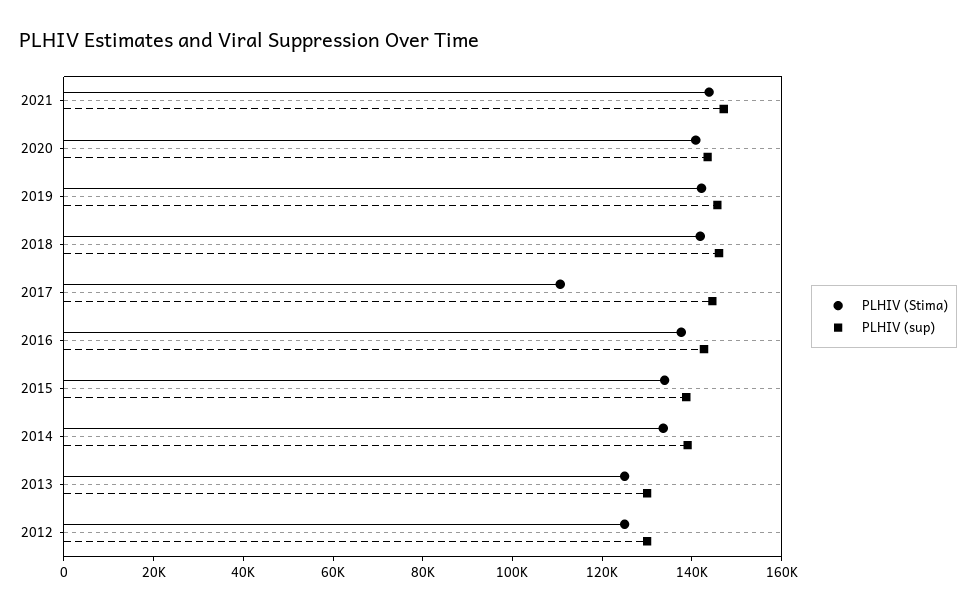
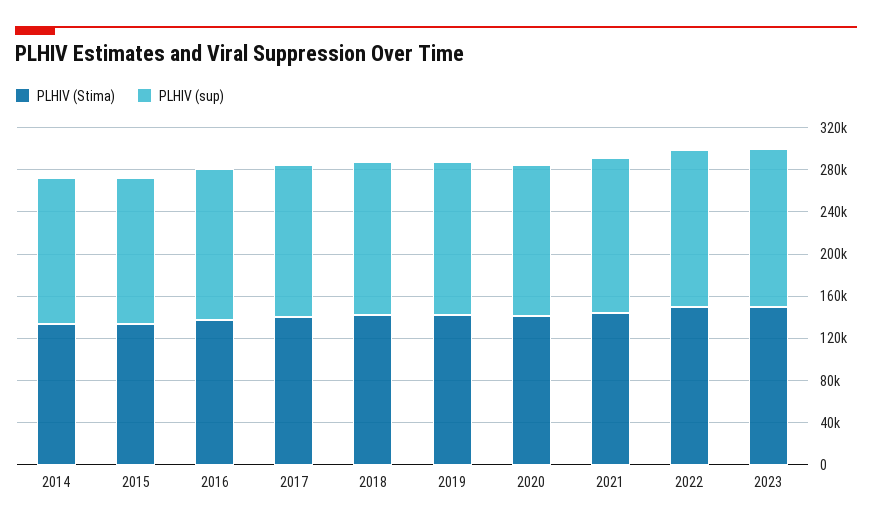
PLHIV (Stima), 2017: 110000 -> 140000
PLHIV (Stima), 2013: 125000 -> none
PLHIV (sup), 2013: 130000 -> none
PLHIV (Stima), 2012: 125000 -> none
PLHIV (sup), 2012: 130000 -> none
PLHIV (Stima), 2022: none -> 150000
PLHIV (sup), 2022: none -> 150000
PLHIV (Stima), 2023: none -> 150000
PLHIV (sup), 2023: none -> 150000

